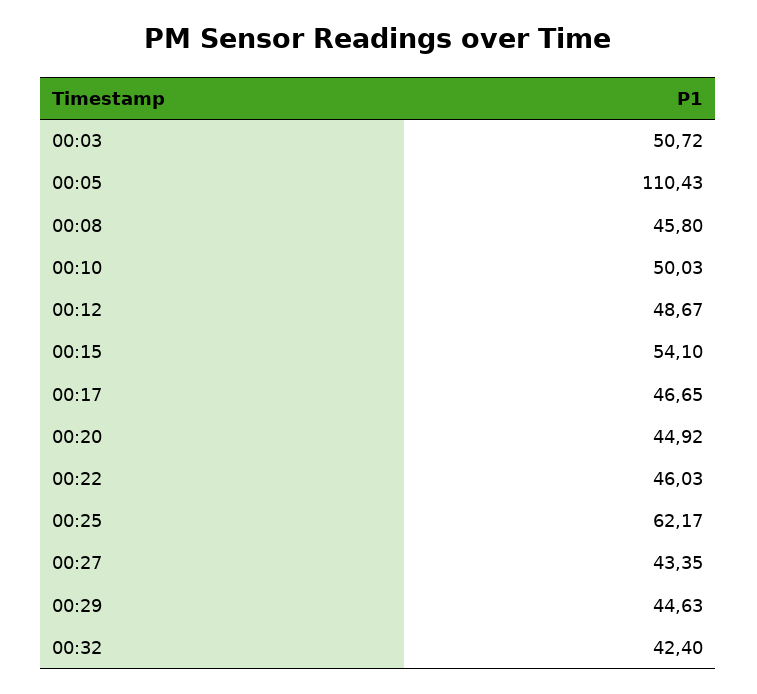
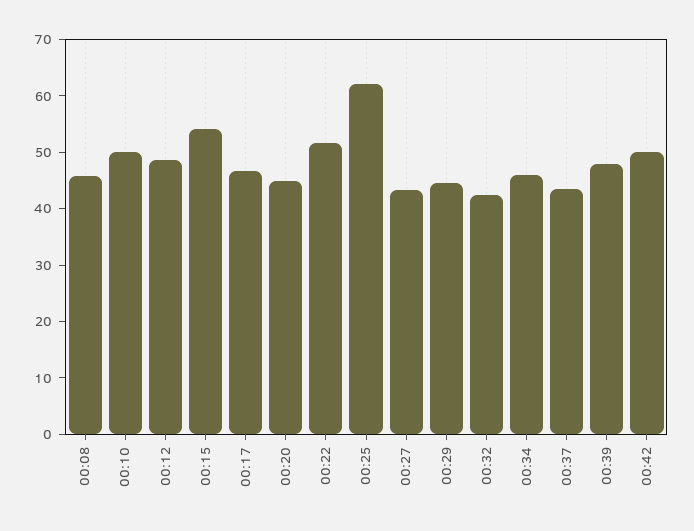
00:03: 50.72 -> none
00:05: 110.43 -> none
00:22: 46.03 -> 52
00:34: none -> 46
00:37: none -> 44
00:39: none -> 48
00:42: none -> 50

